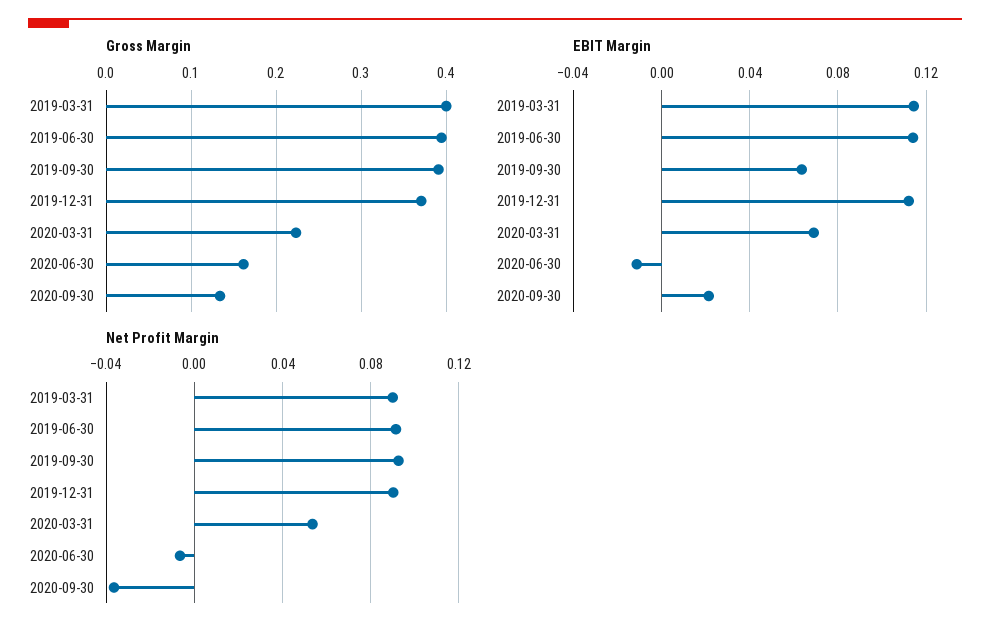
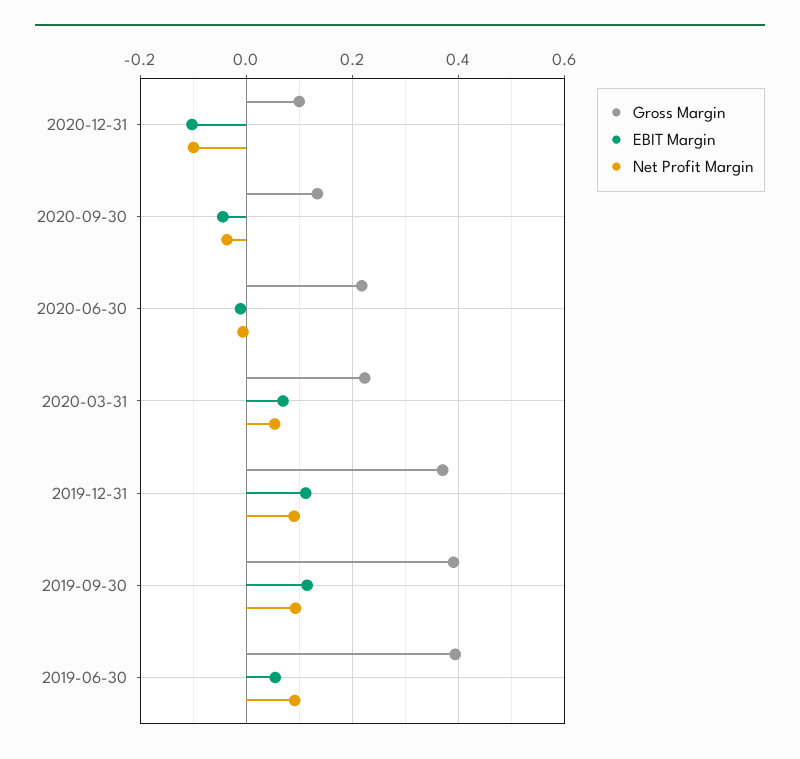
Gross Margin, 2019-03-31: 0.4 -> none
Gross Margin, 2020-06-30: 0.16 -> 0.22
EBIT Margin, 2019-03-31: 0.115 -> none
EBIT Margin, 2019-06-30: 0.115 -> 0.06
EBIT Margin, 2019-09-30: 0.065 -> 0.12
EBIT Margin, 2020-09-30: 0.02 -> -0.04
Net Profit Margin, 2019-03-31: 0.09 -> none
Gross Margin, 2020-12-31: none -> 0.1
EBIT Margin, 2020-12-31: none -> -0.1
Net Profit Margin, 2020-12-31: none -> -0.1

